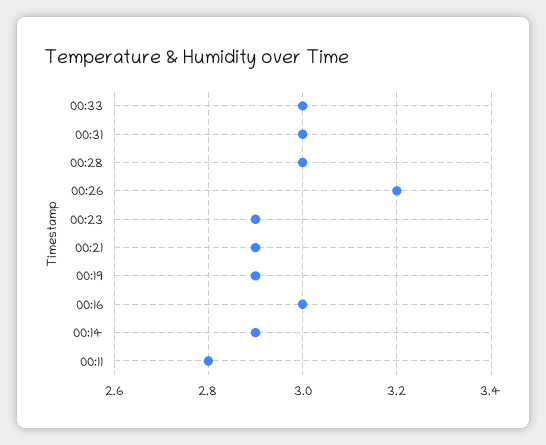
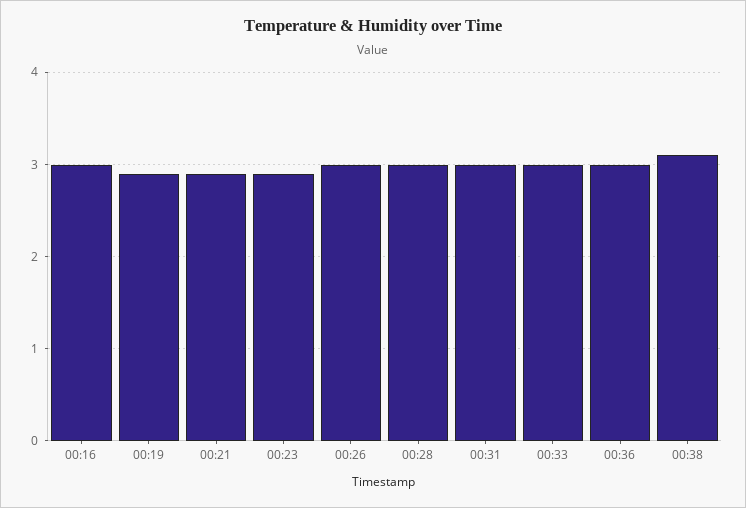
00:26: 3.2 -> 3
00:14: 2.9 -> none
00:11: 2.8 -> none
00:36: none -> 3
00:38: none -> 3.1

